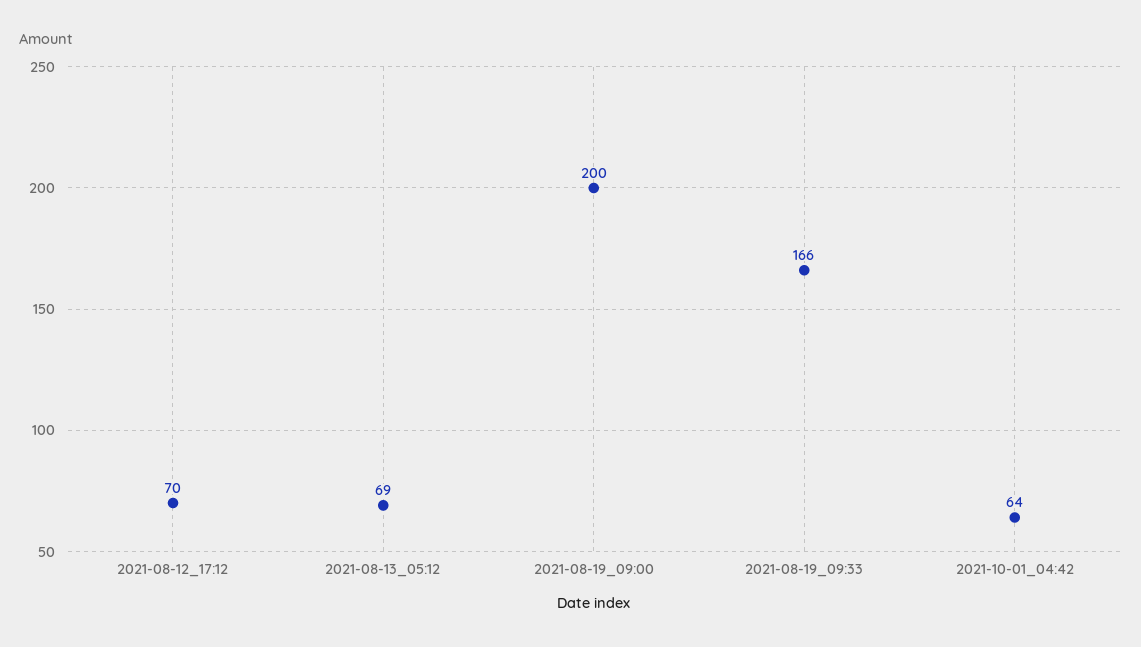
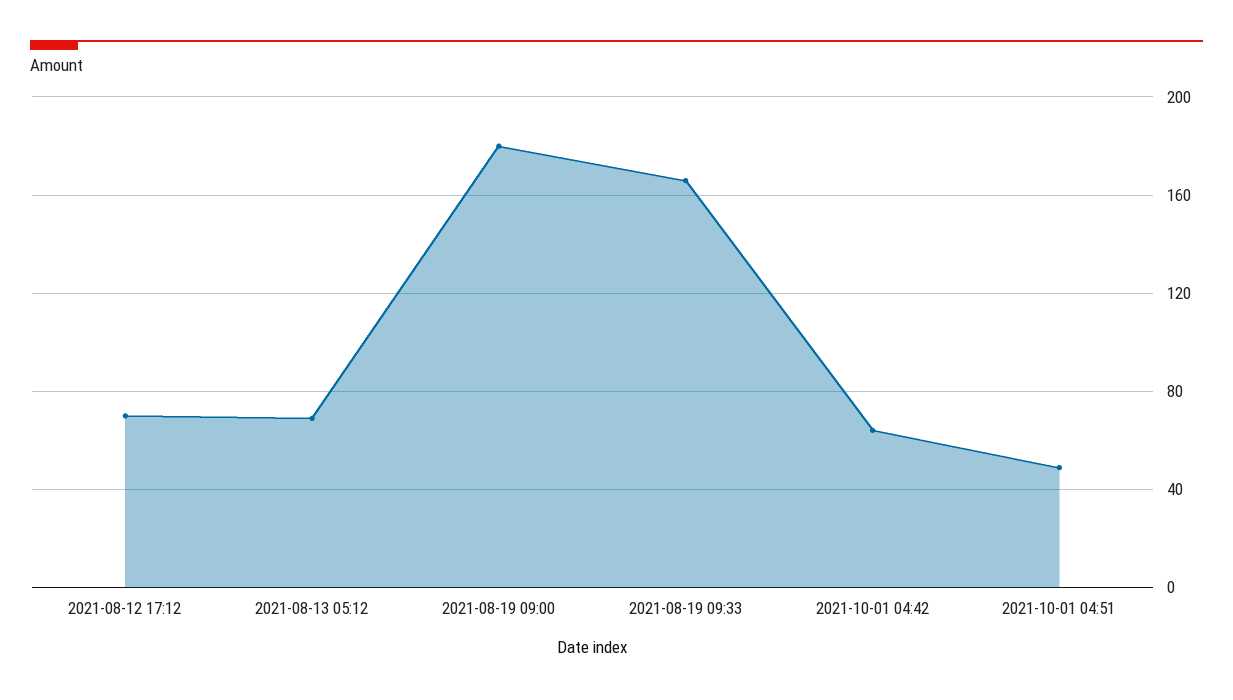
2021-08-19_09:00: 200 -> 180
2021-10-01 04:51: none -> 50

